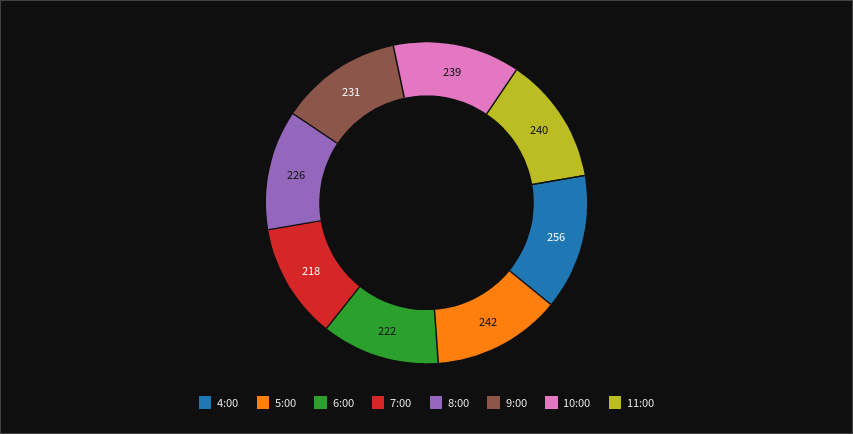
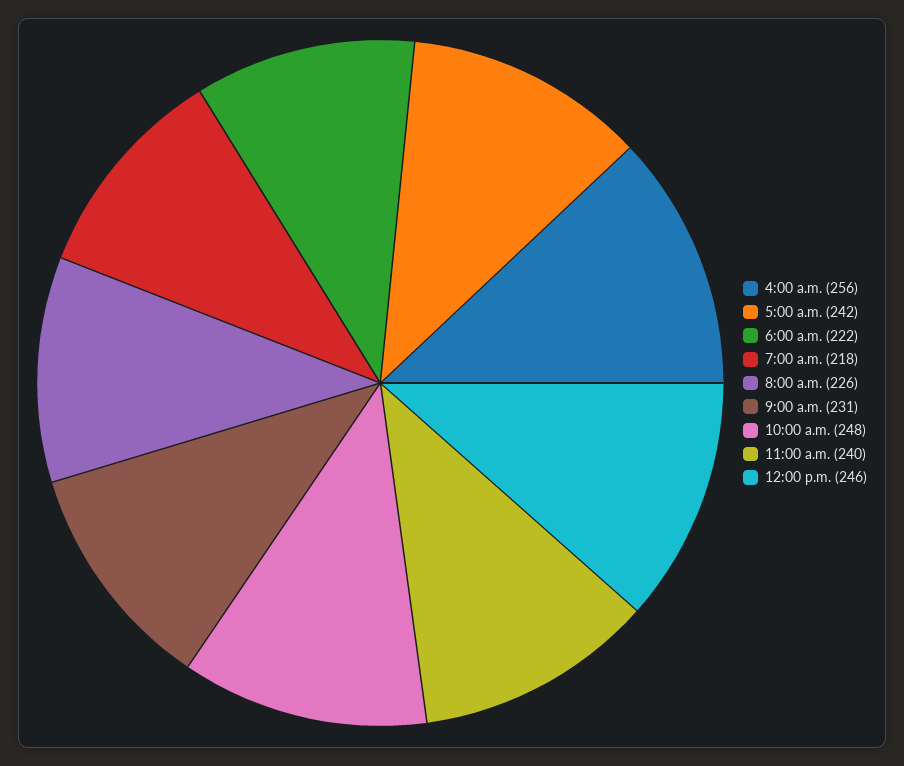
10:00: 239 -> 248
12:00 p.m.: none -> 246

